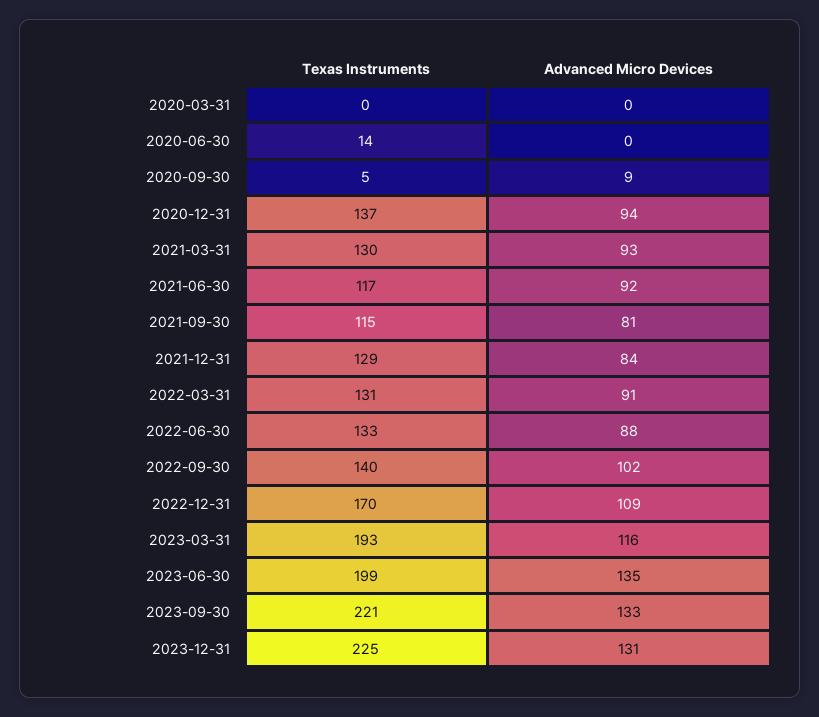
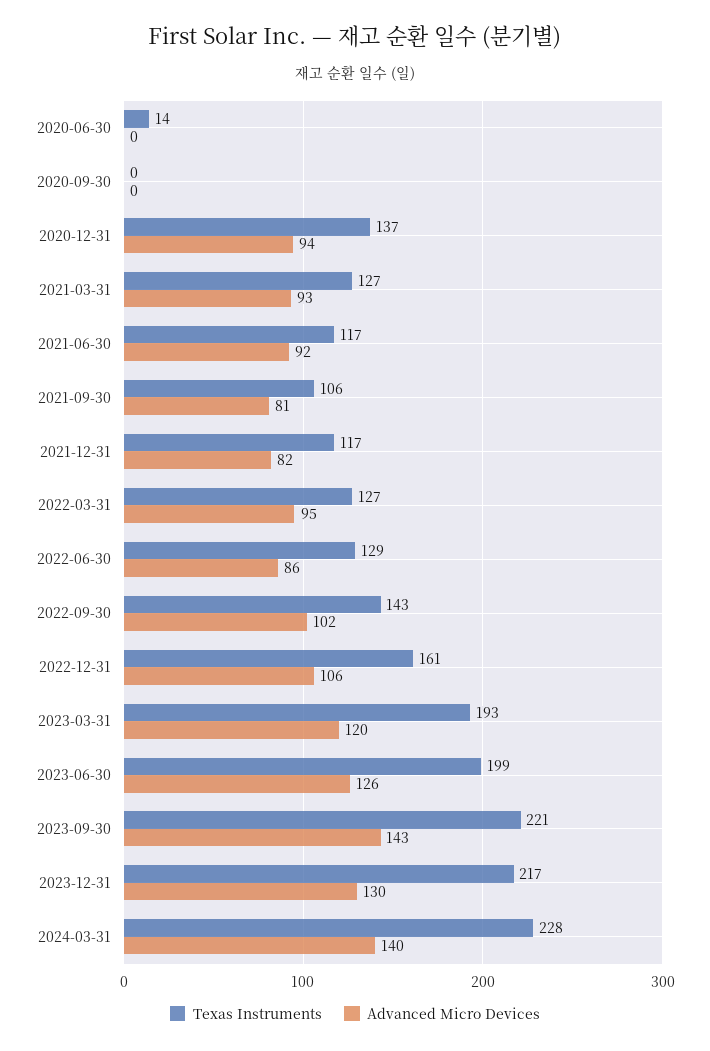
Texas Instruments, 2020-03-31: 0 -> none
Advanced Micro Devices, 2020-03-31: 0 -> none
Texas Instruments, 2020-09-30: 5 -> 0
Advanced Micro Devices, 2020-09-30: 9 -> 0
Texas Instruments, 2021-03-31: 130 -> 127
Texas Instruments, 2021-09-30: 115 -> 106
Texas Instruments, 2021-12-31: 129 -> 117
Advanced Micro Devices, 2021-12-31: 84 -> 82
Texas Instruments, 2022-03-31: 131 -> 127
Advanced Micro Devices, 2022-03-31: 91 -> 95
Texas Instruments, 2022-06-30: 133 -> 129
Advanced Micro Devices, 2022-06-30: 88 -> 86
Texas Instruments, 2022-09-30: 140 -> 143
Texas Instruments, 2022-12-31: 170 -> 161
Advanced Micro Devices, 2022-12-31: 109 -> 106
Advanced Micro Devices, 2023-03-31: 116 -> 120
Advanced Micro Devices, 2023-06-30: 135 -> 126
Advanced Micro Devices, 2023-09-30: 133 -> 143
Texas Instruments, 2023-12-31: 225 -> 217
Advanced Micro Devices, 2023-12-31: 131 -> 130
Texas Instruments, 2024-03-31: none -> 228
Advanced Micro Devices, 2024-03-31: none -> 140

